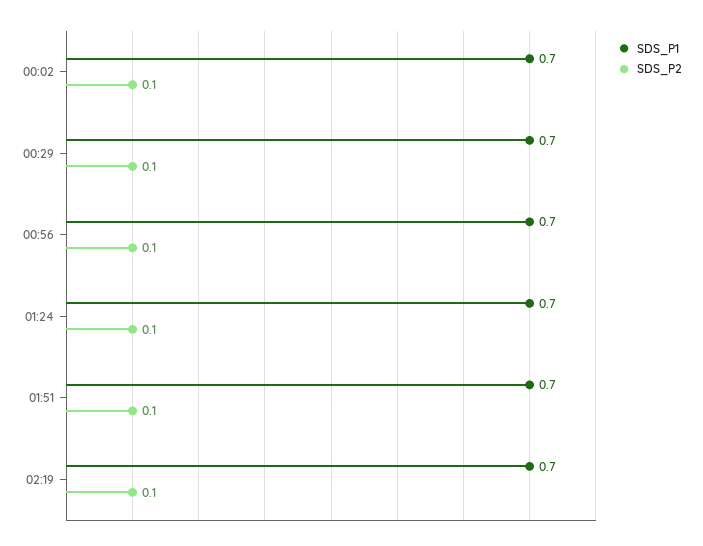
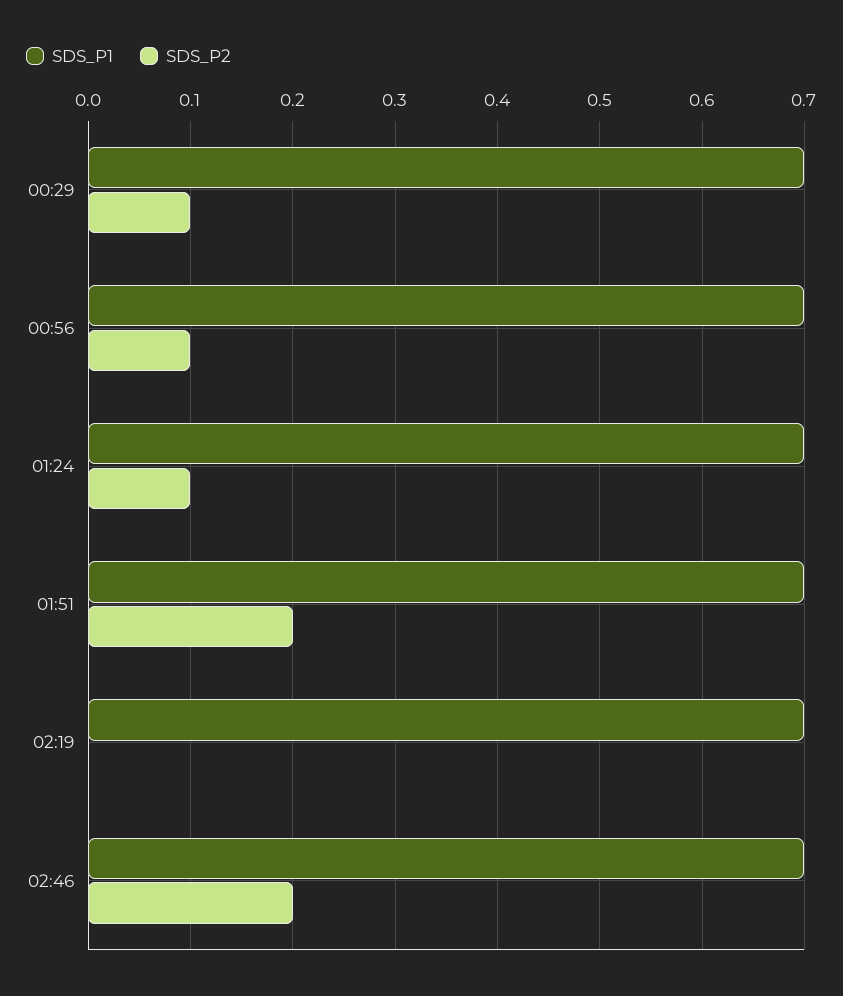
SDS_P1, 00:02: 0.7 -> none
SDS_P2, 00:02: 0.1 -> none
SDS_P2, 01:51: 0.1 -> 0.2
SDS_P2, 02:19: 0.1 -> 0
SDS_P1, 02:46: none -> 0.7
SDS_P2, 02:46: none -> 0.2

